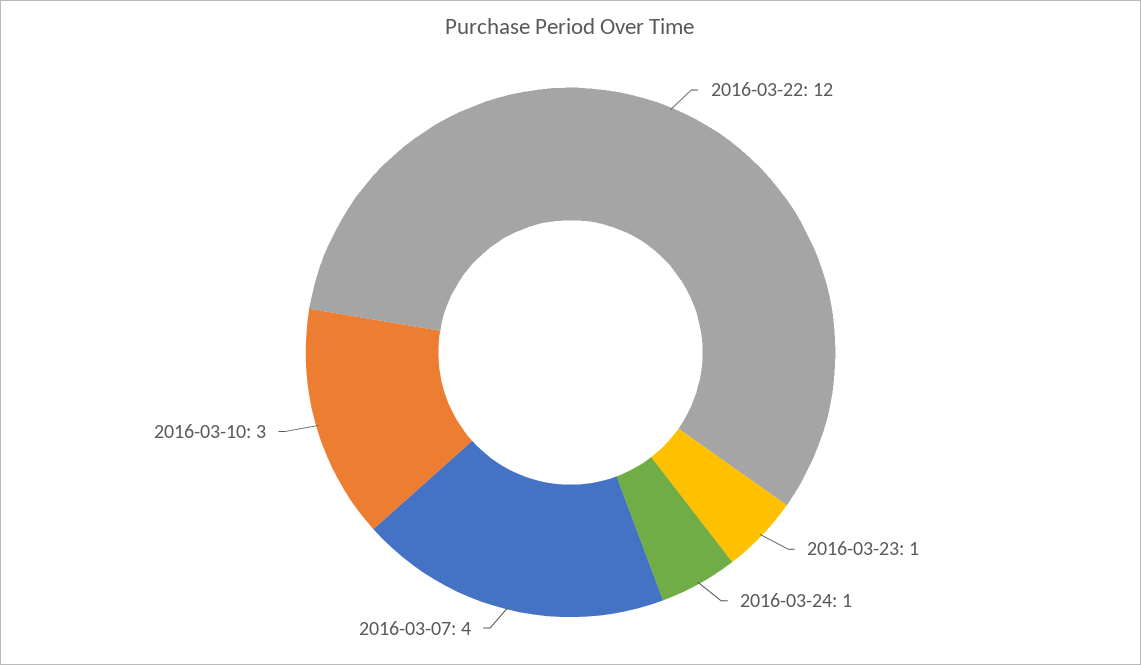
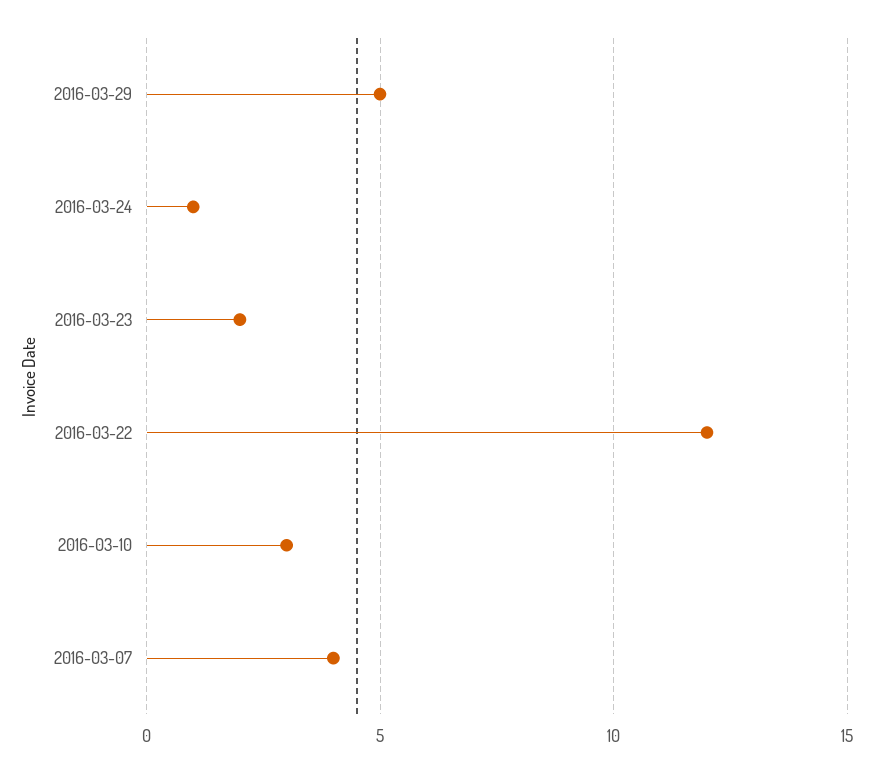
2016-03-23: 1 -> 2
2016-03-29: none -> 5

